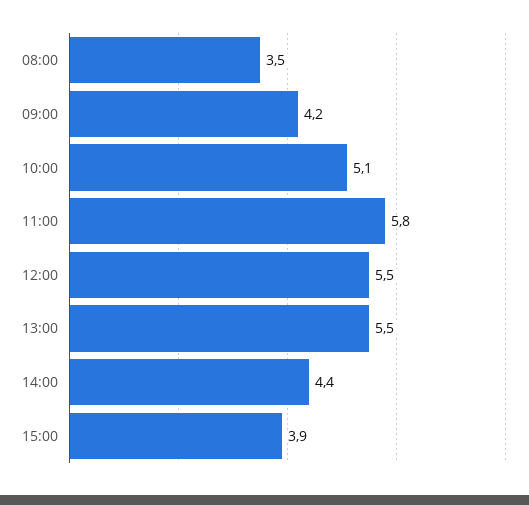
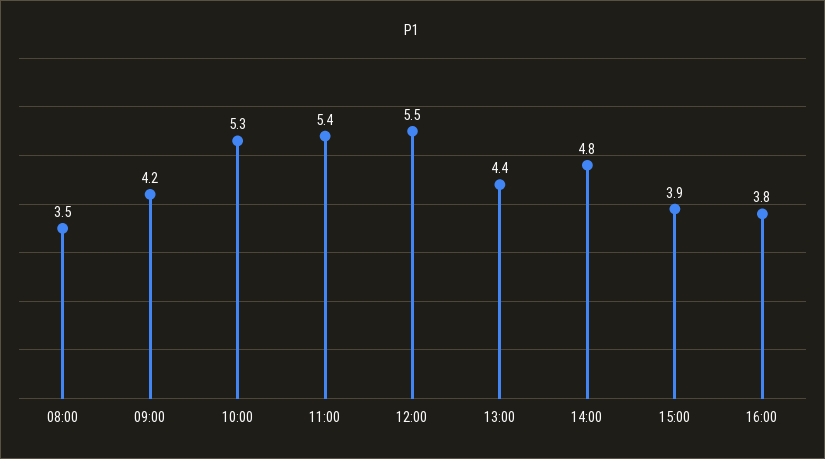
10:00: 5.1 -> 5.3
11:00: 5.8 -> 5.4
13:00: 5.5 -> 4.4
14:00: 4.4 -> 4.8
16:00: none -> 3.8

